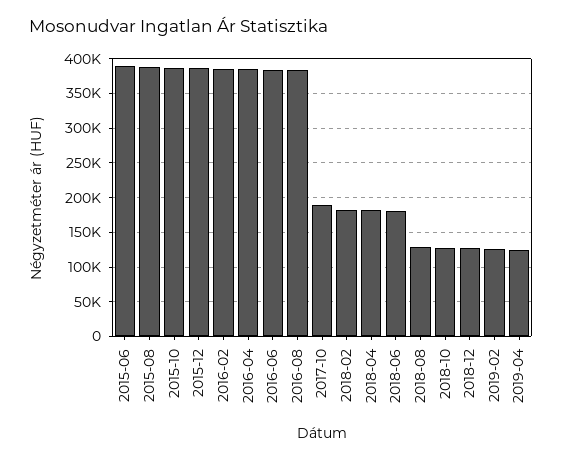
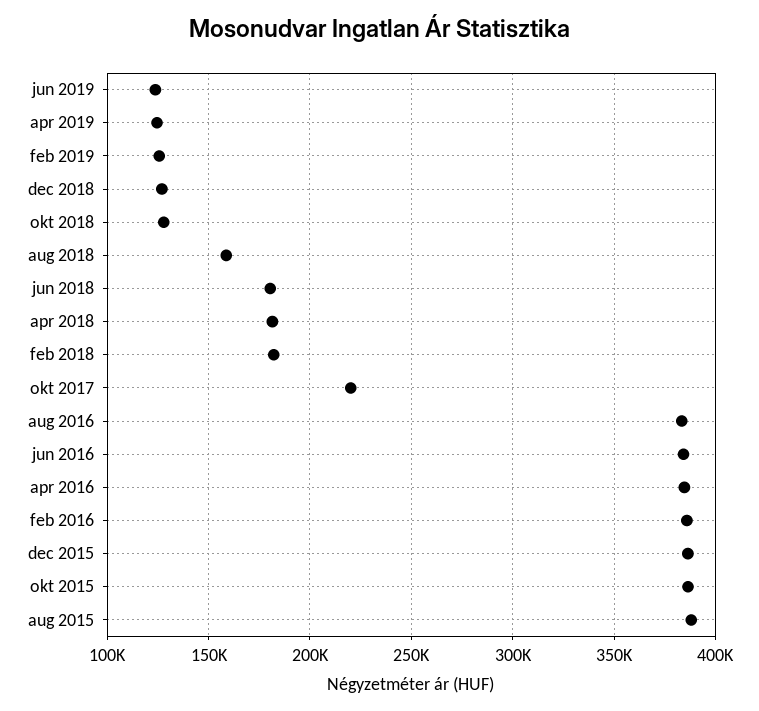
2015-06: 390000 -> none
2017-10: 190000 -> 220000
2018-08: 130000 -> 160000
jun 2019: none -> 125000

